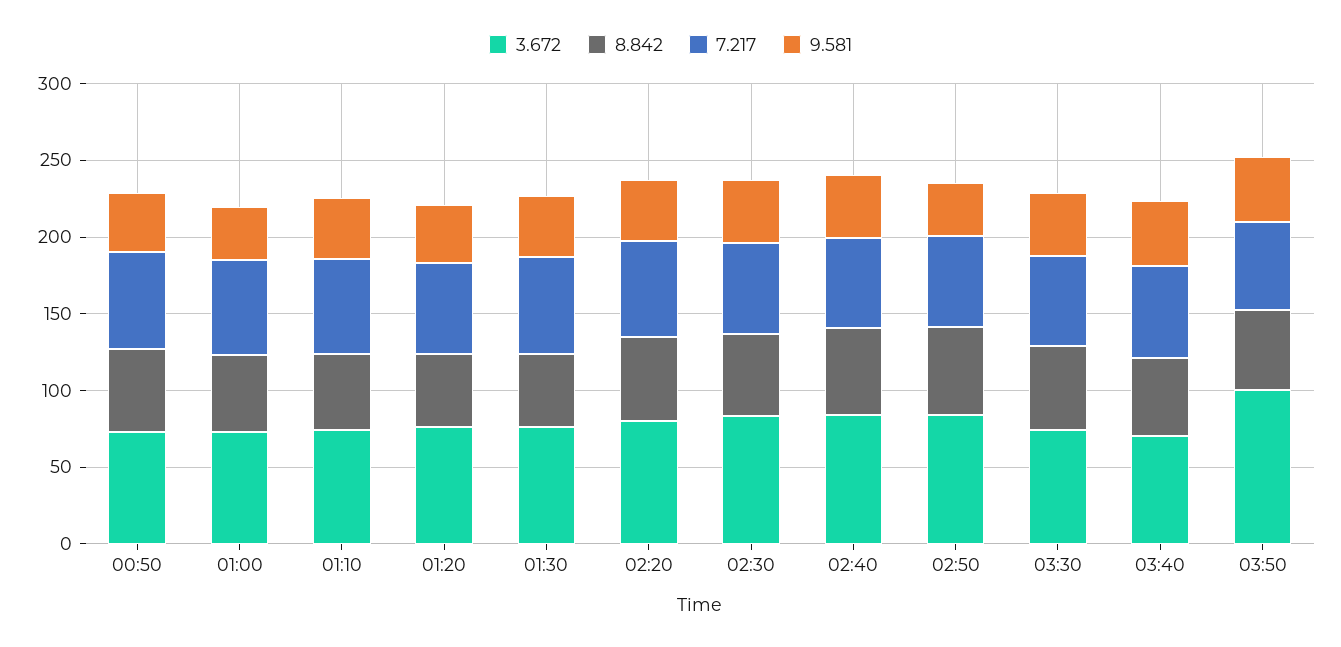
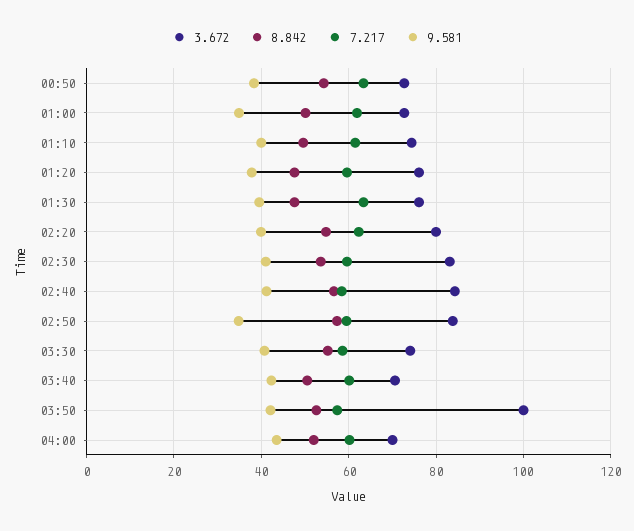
3.672, 04:00: none -> 70
8.842, 04:00: none -> 52
7.217, 04:00: none -> 60
9.581, 04:00: none -> 44

